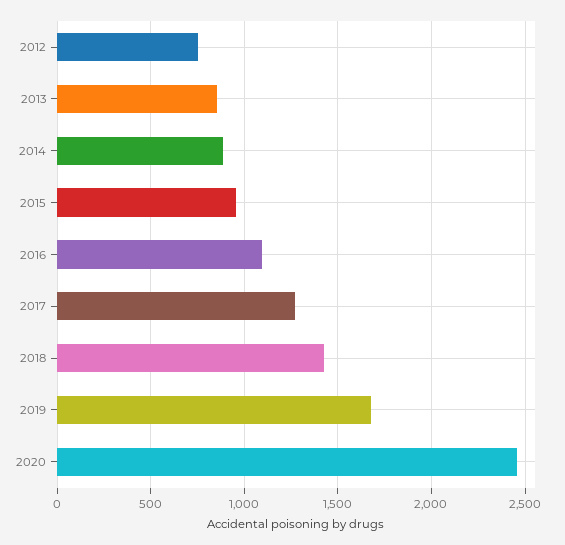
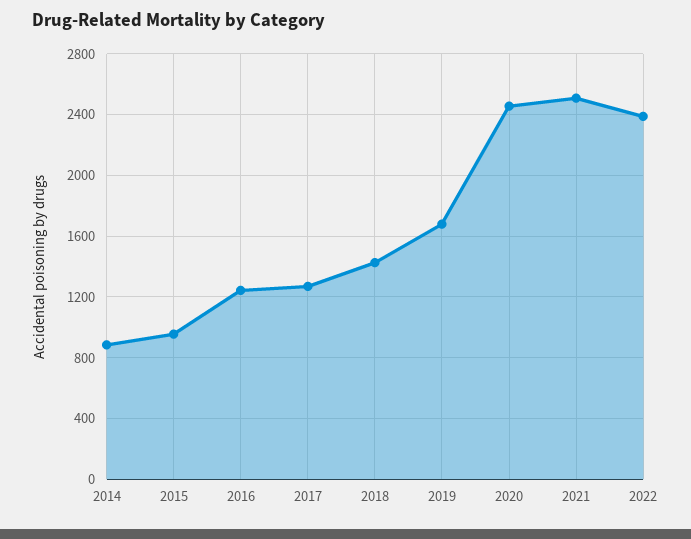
2012: 750 -> none
2013: 850 -> none
2016: 1100 -> 1250
2021: none -> 2500
2022: none -> 2400

